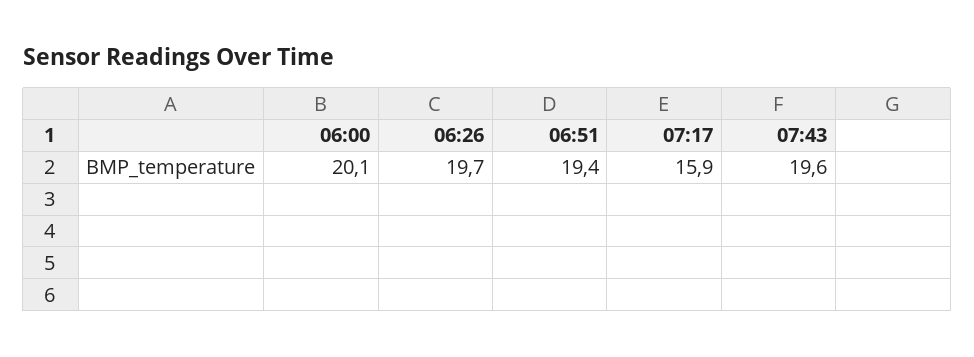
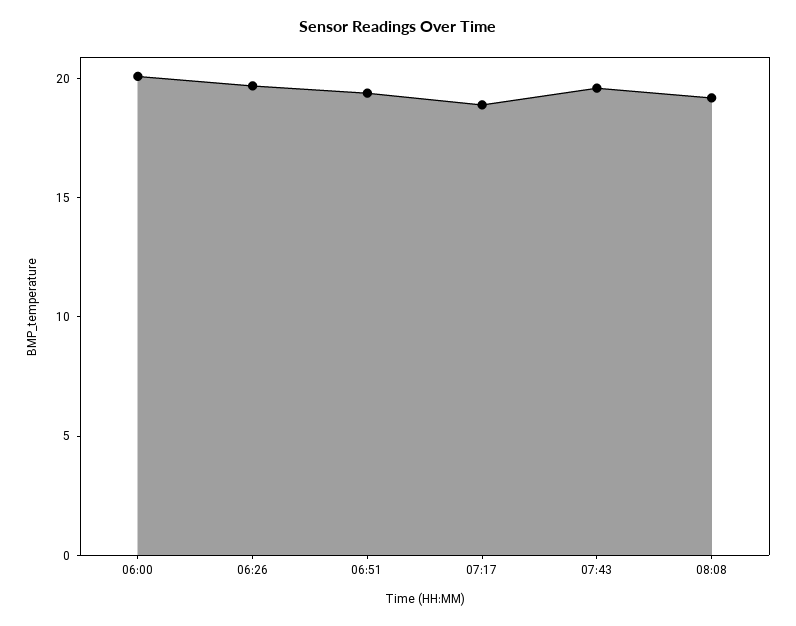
07:17: 15.9 -> 19
08:08: none -> 19

